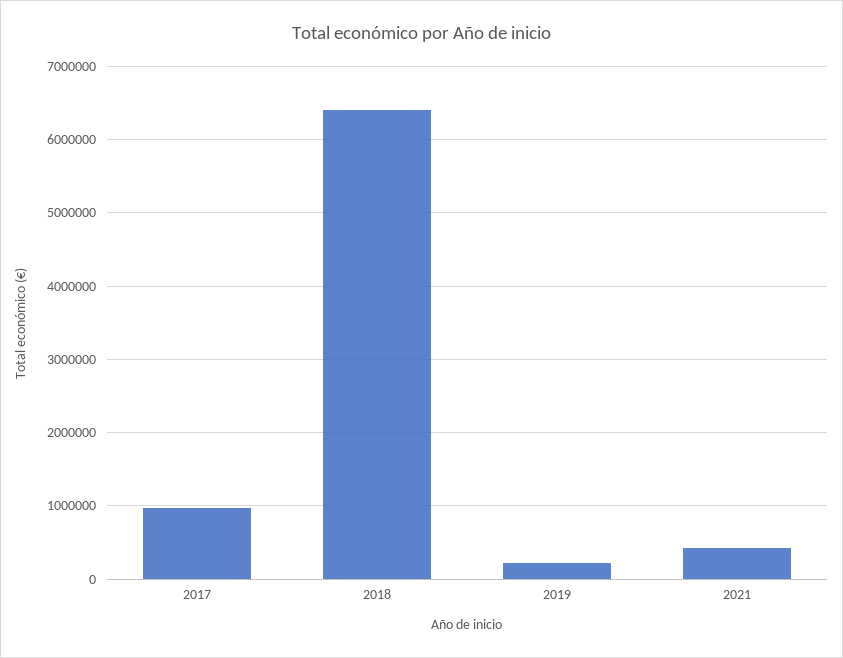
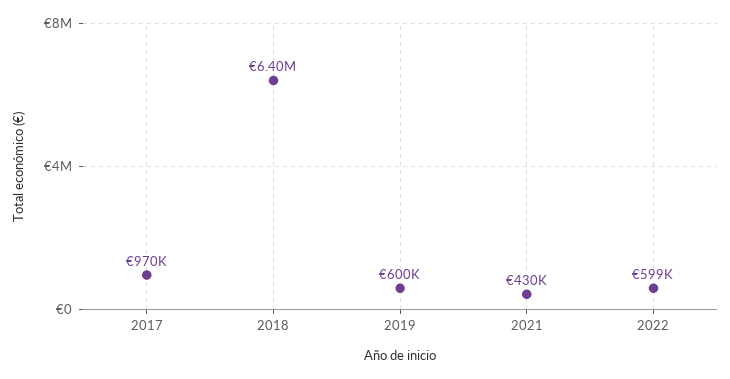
2019: 200000 -> 600000
2022: none -> 599000

